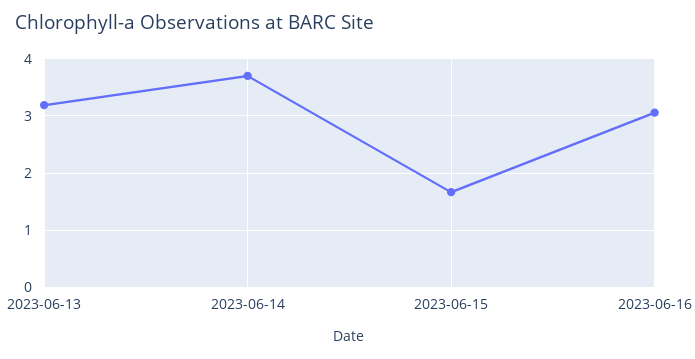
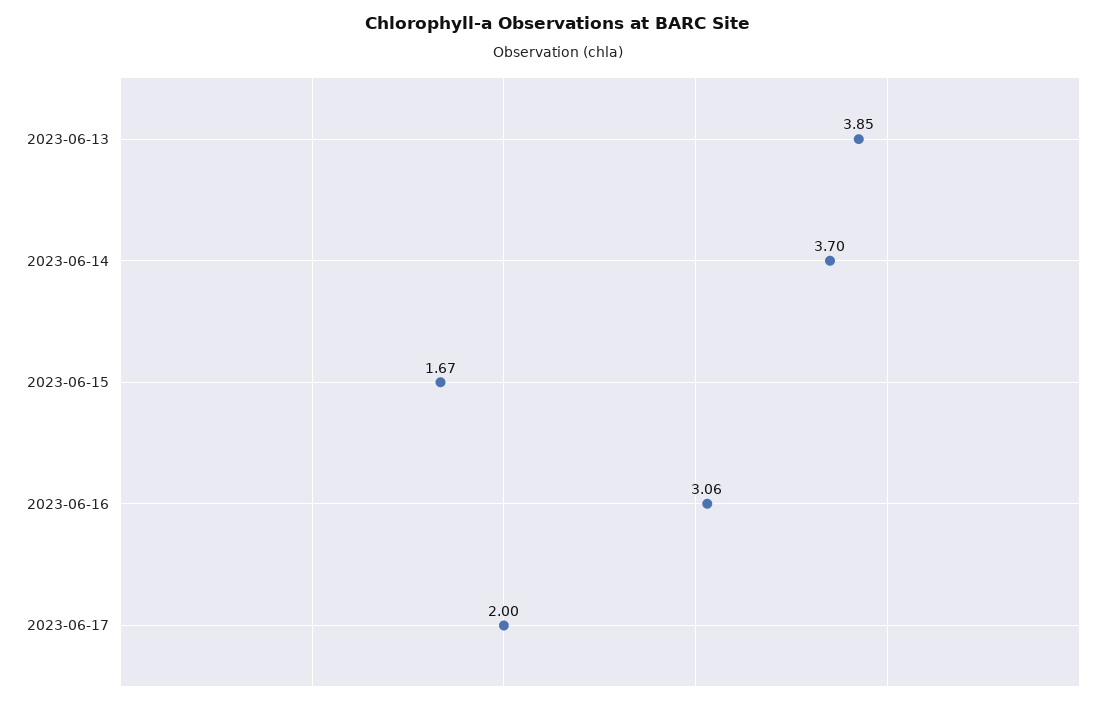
2023-06-13: 3.2 -> 3.85
2023-06-17: none -> 2

